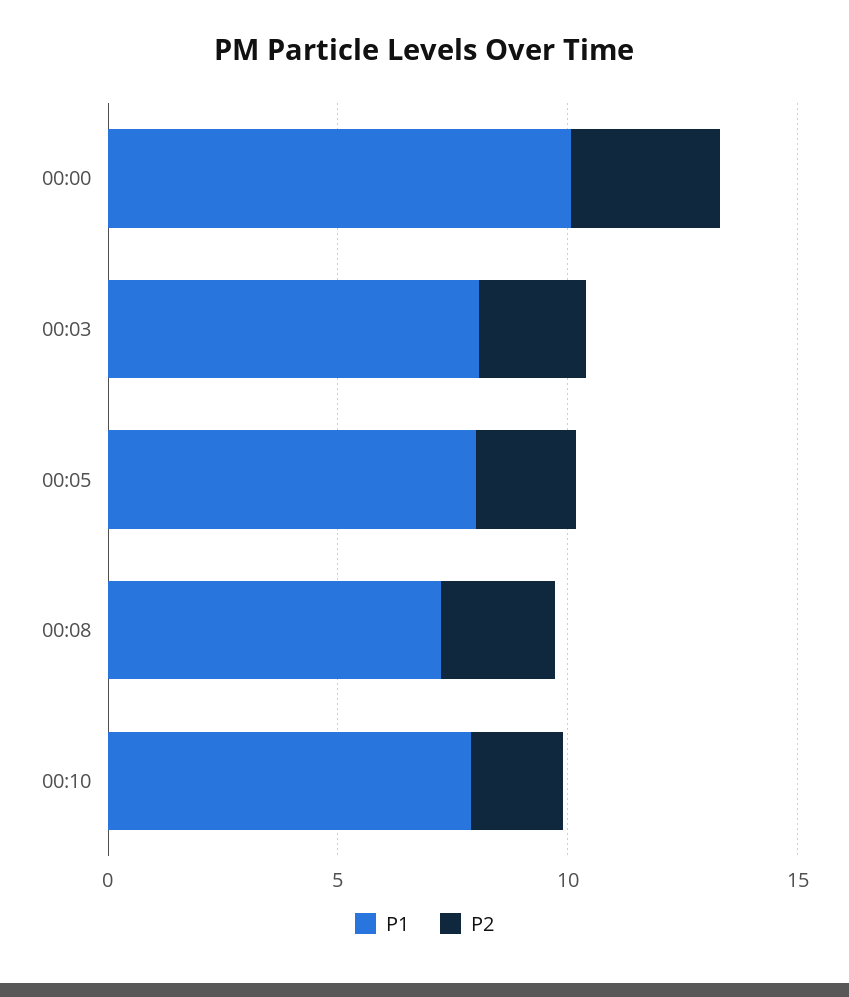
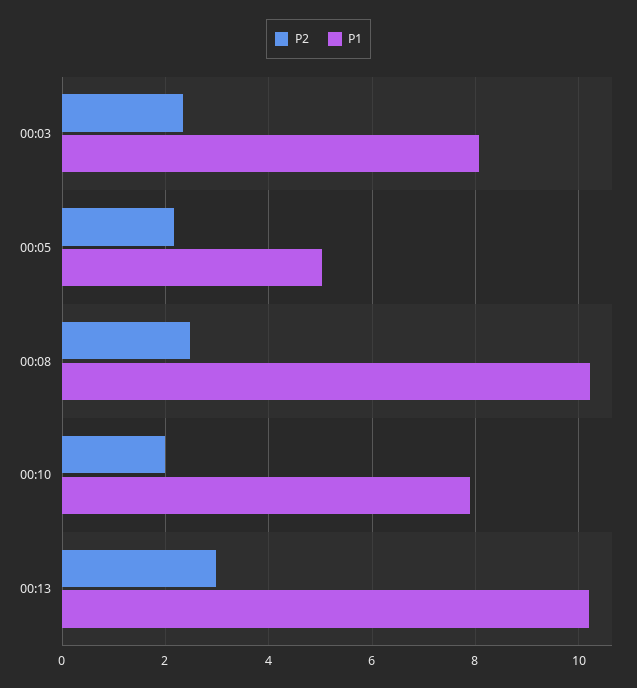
P1, 00:00: 10 -> none
P2, 00:00: 3 -> none
P1, 00:05: 8 -> 5
P1, 00:08: 7 -> 10.2
P2, 00:13: none -> 3
P1, 00:13: none -> 10.2

